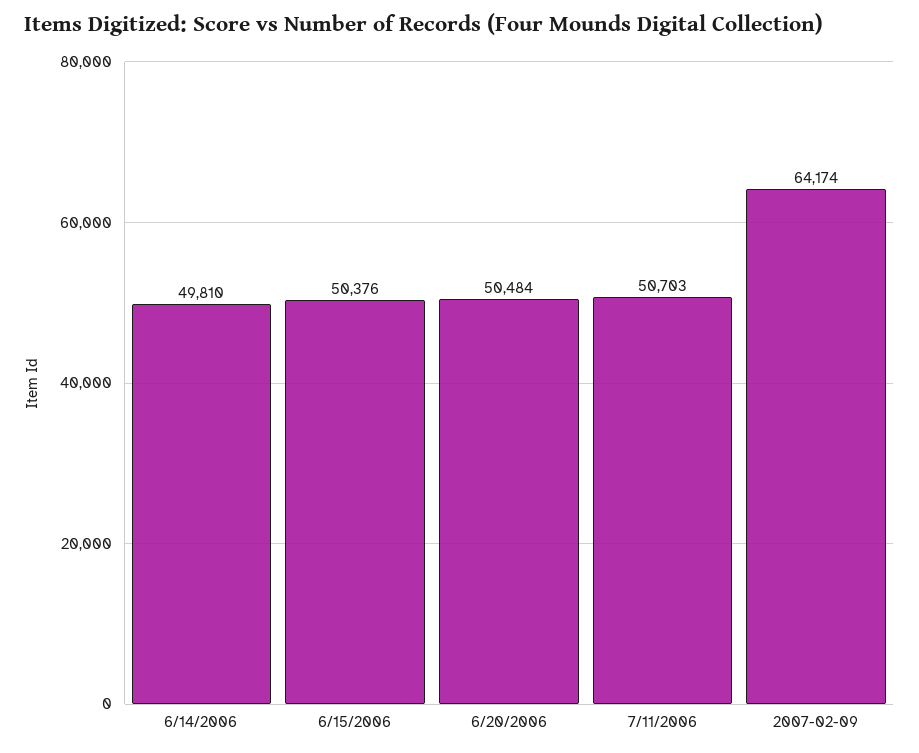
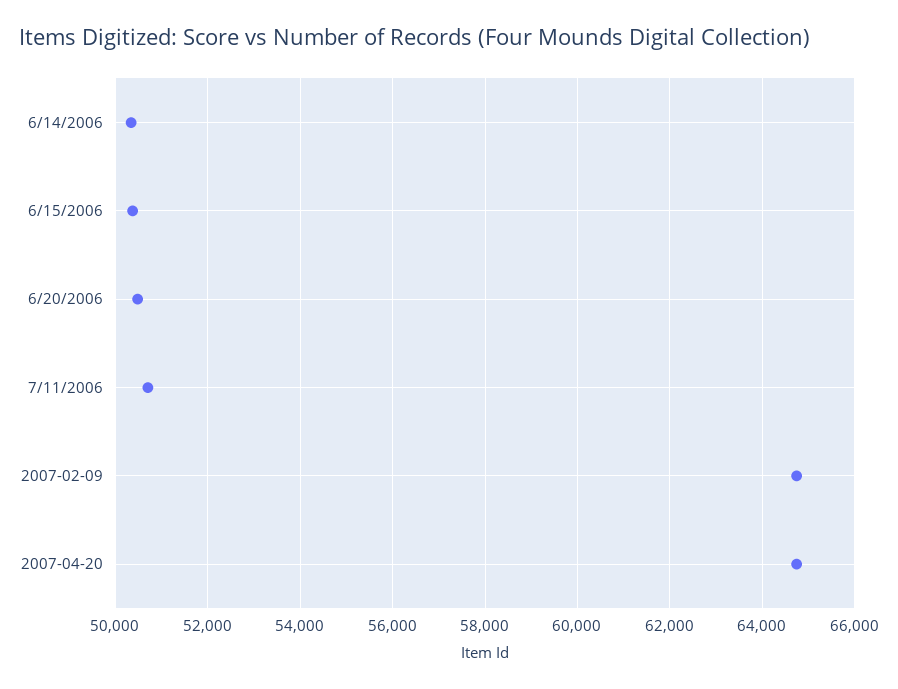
6/14/2006: 49810 -> 50400
2007-02-09: 64174 -> 64800
2007-04-20: none -> 64800

